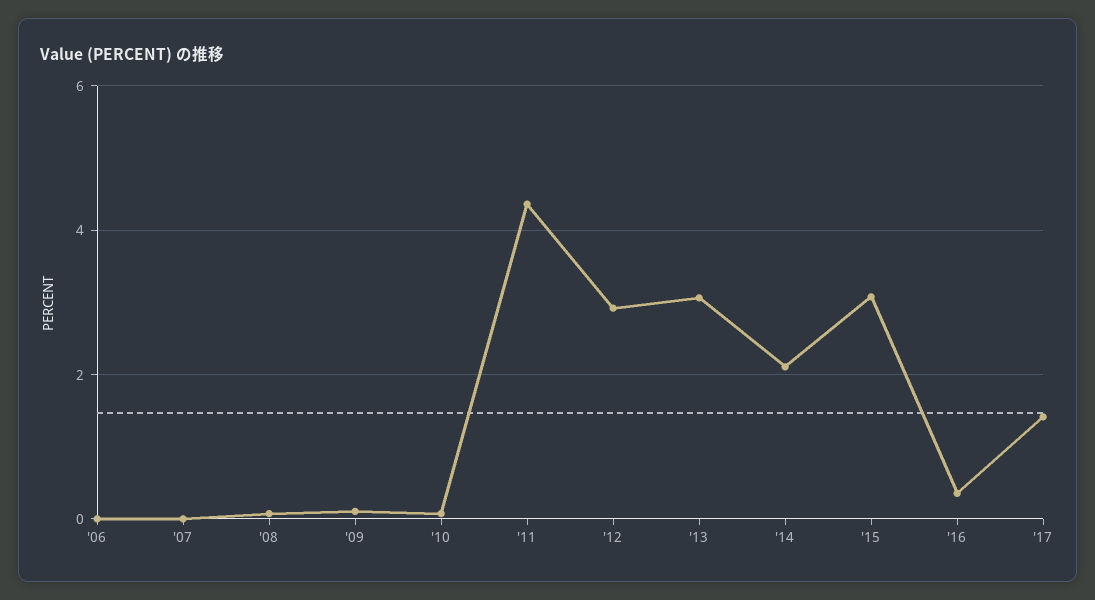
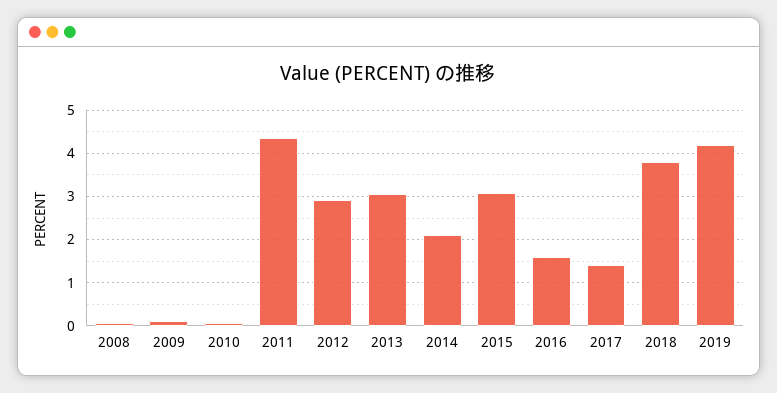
'06: 0 -> none
'07: 0 -> none
'16: 0.4 -> 1.6
2018: none -> 3.8
2019: none -> 4.2

